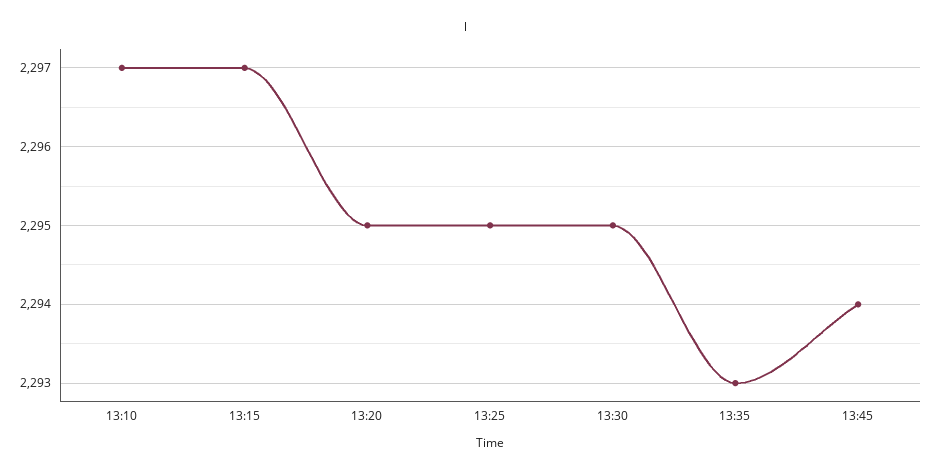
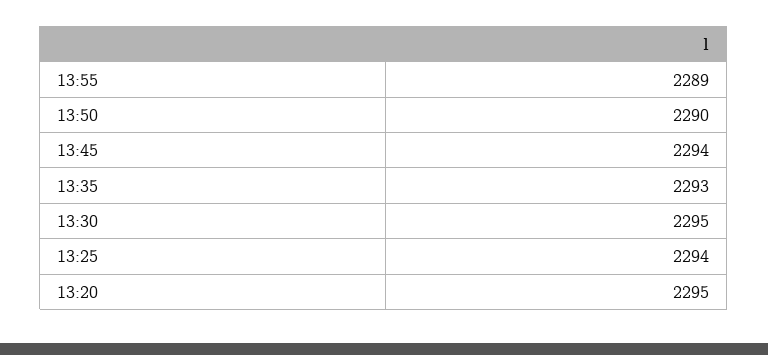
13:10: 2297 -> none
13:15: 2297 -> none
13:25: 2295 -> 2294
13:55: none -> 2289
13:50: none -> 2290

